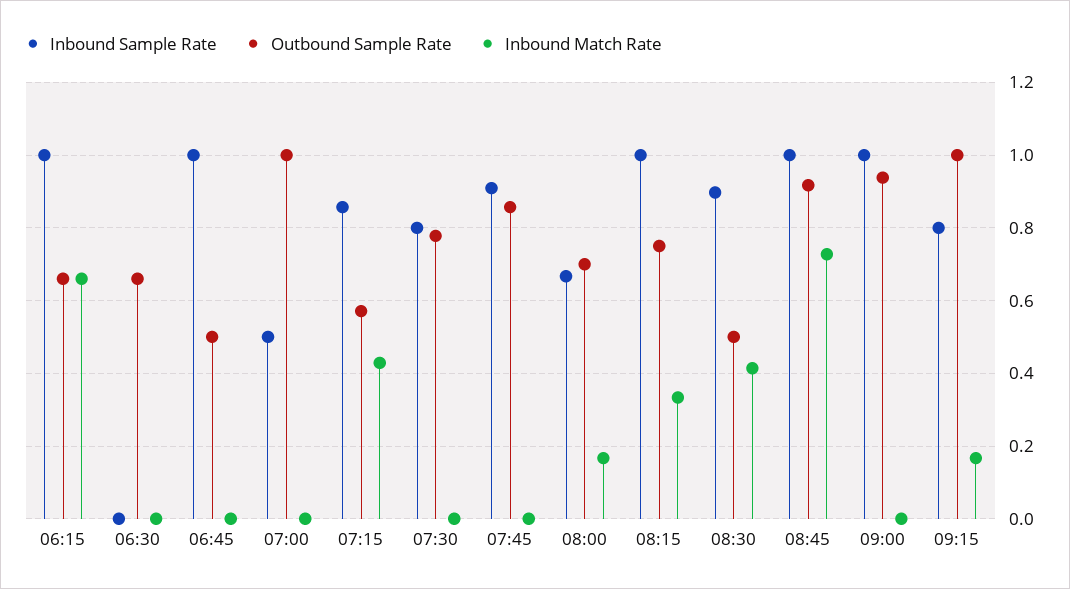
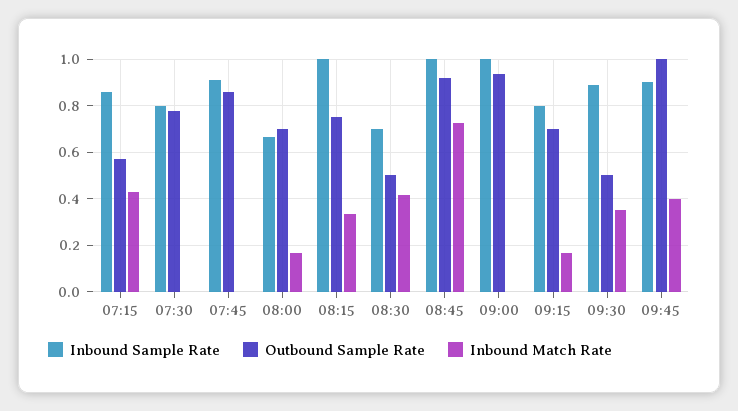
Inbound Sample Rate, 06:15: 1 -> none
Outbound Sample Rate, 06:15: 0.66 -> none
Inbound Match Rate, 06:15: 0.66 -> none
Inbound Sample Rate, 06:30: 0 -> none
Outbound Sample Rate, 06:30: 0.66 -> none
Inbound Match Rate, 06:30: 0 -> none
Inbound Sample Rate, 06:45: 1 -> none
Outbound Sample Rate, 06:45: 0.5 -> none
Inbound Match Rate, 06:45: 0 -> none
Inbound Sample Rate, 07:00: 0.5 -> none
Outbound Sample Rate, 07:00: 1 -> none
Inbound Match Rate, 07:00: 0 -> none
Inbound Sample Rate, 08:30: 0.9 -> 0.7
Outbound Sample Rate, 09:15: 1 -> 0.7
Inbound Sample Rate, 09:30: none -> 0.9
Outbound Sample Rate, 09:30: none -> 0.5
Inbound Match Rate, 09:30: none -> 0.35
Inbound Sample Rate, 09:45: none -> 0.9
Outbound Sample Rate, 09:45: none -> 1
Inbound Match Rate, 09:45: none -> 0.4

